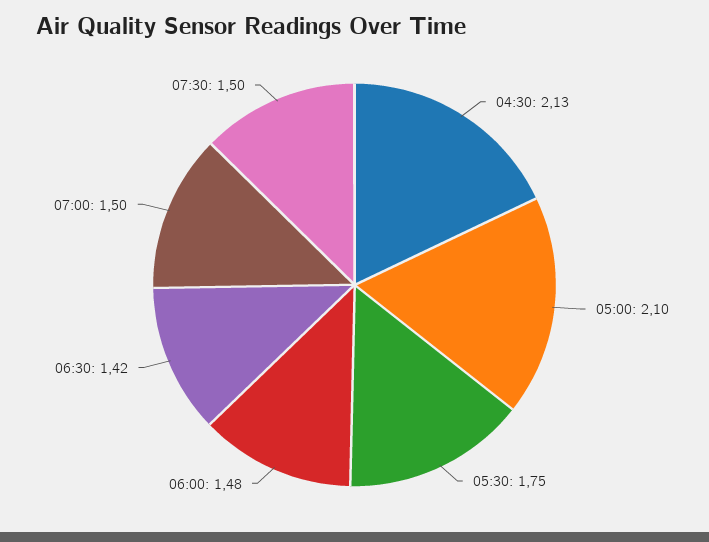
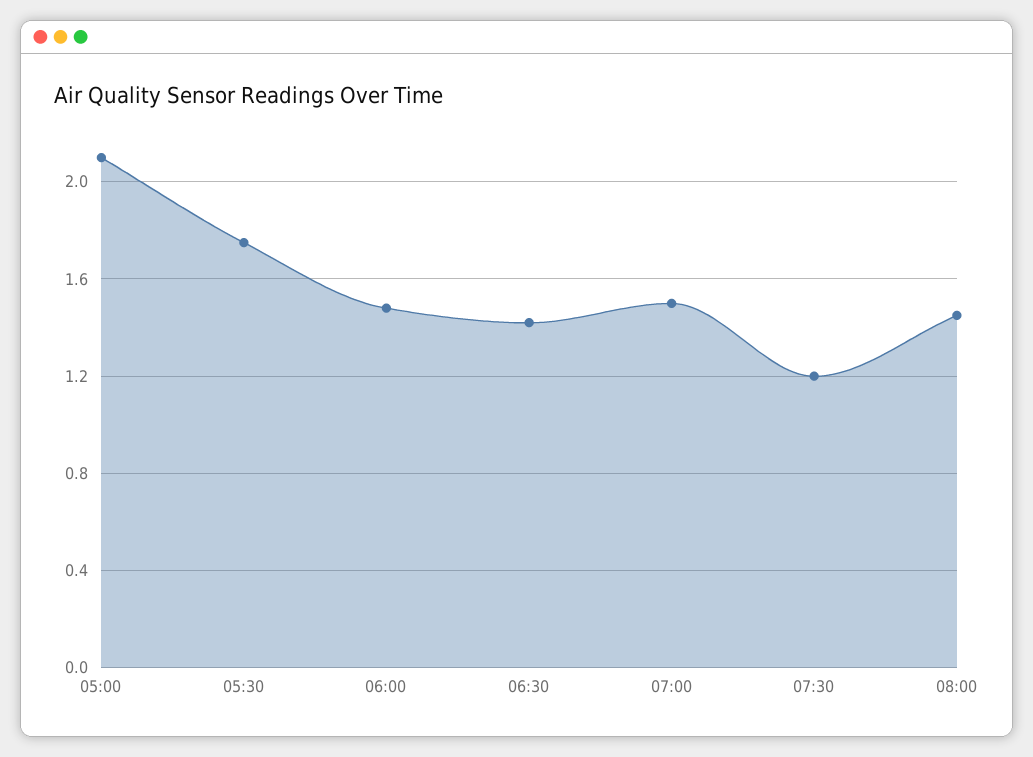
04:30: 2.13 -> none
07:30: 1.5 -> 1.2
08:00: none -> 1.45

